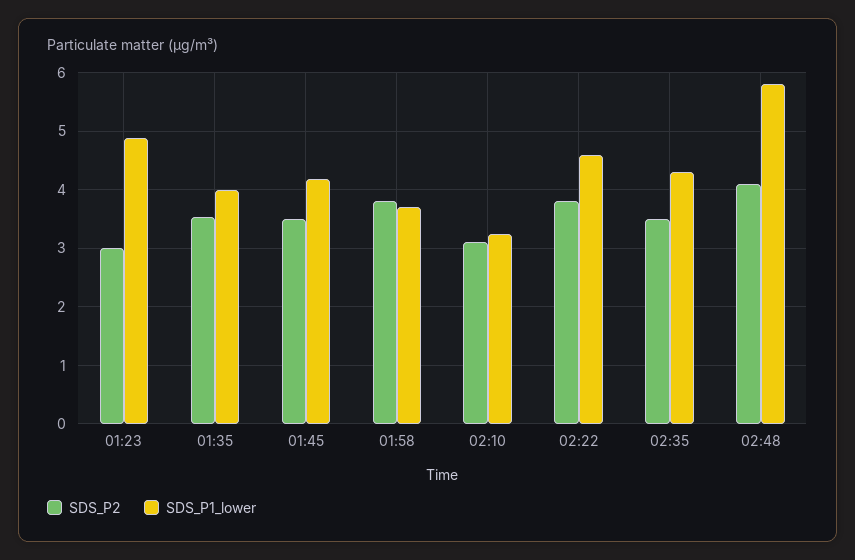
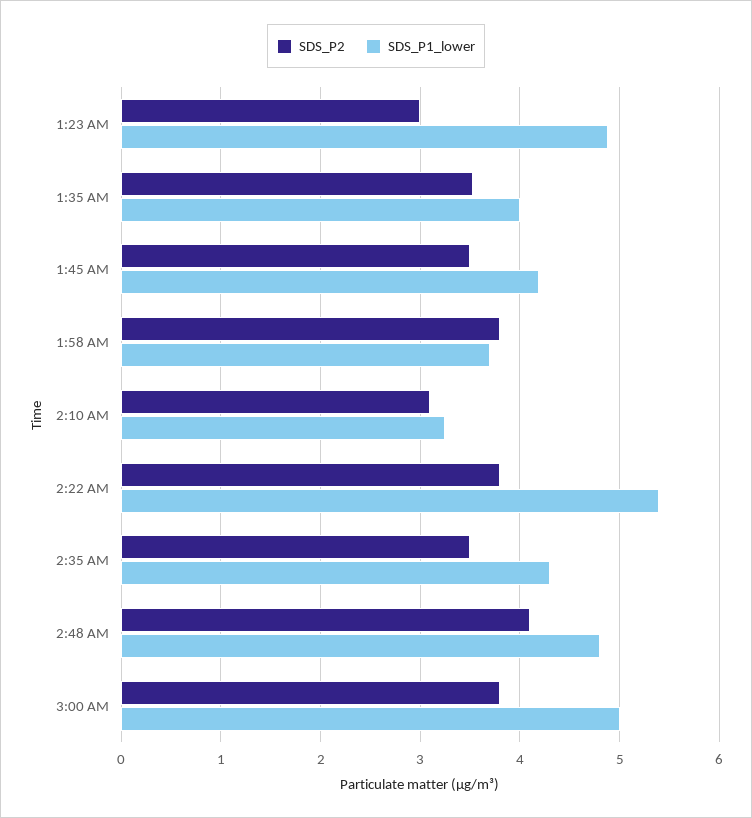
SDS_P1_lower, 02:22: 4.6 -> 5.4
SDS_P1_lower, 02:48: 5.8 -> 4.8
SDS_P2, 3:00 AM: none -> 3.8
SDS_P1_lower, 3:00 AM: none -> 5

